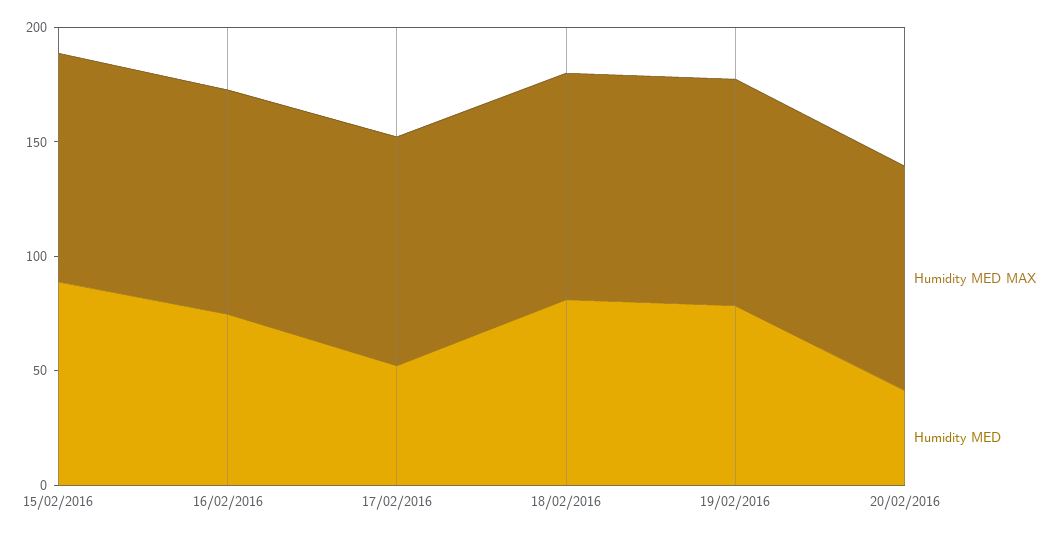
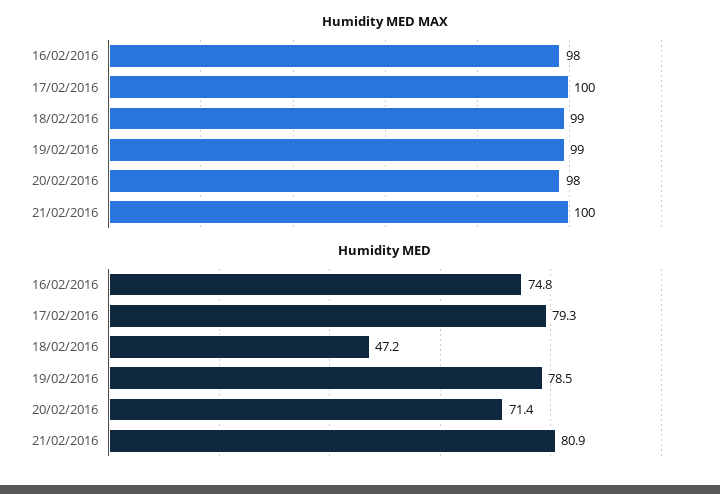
Humidity MED MAX, 15/02/2016: 100 -> none
Humidity MED, 15/02/2016: 90 -> none
Humidity MED, 17/02/2016: 50 -> 79.3
Humidity MED, 18/02/2016: 80 -> 47.2
Humidity MED, 20/02/2016: 40 -> 71.4
Humidity MED MAX, 21/02/2016: none -> 100
Humidity MED, 21/02/2016: none -> 80.9

